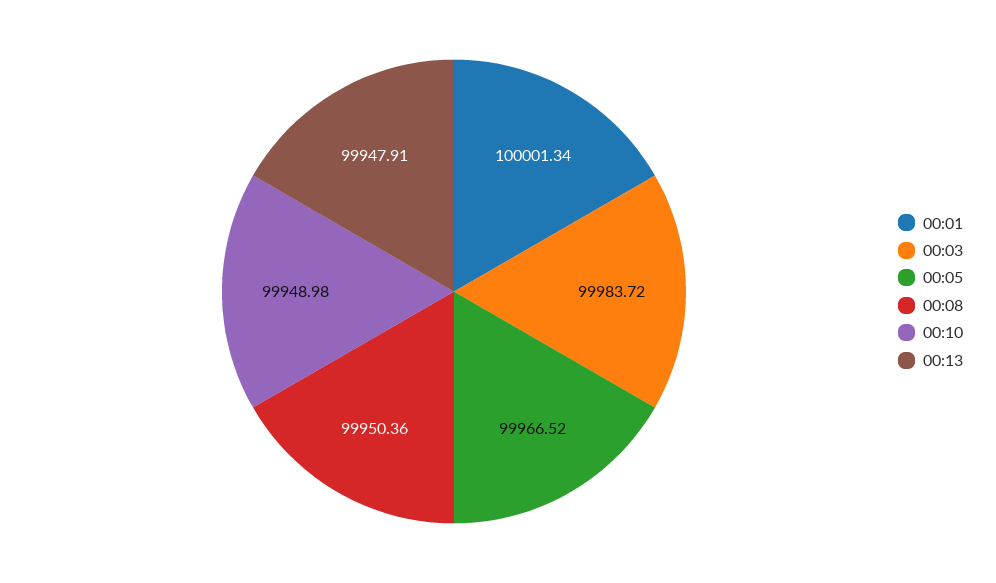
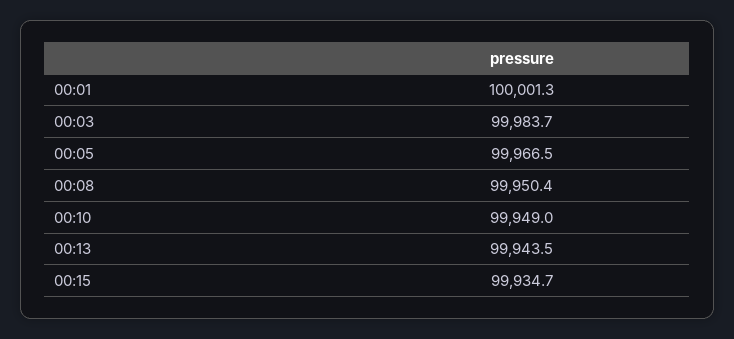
00:13: 99947.91 -> 99943.5
00:15: none -> 99934.7

